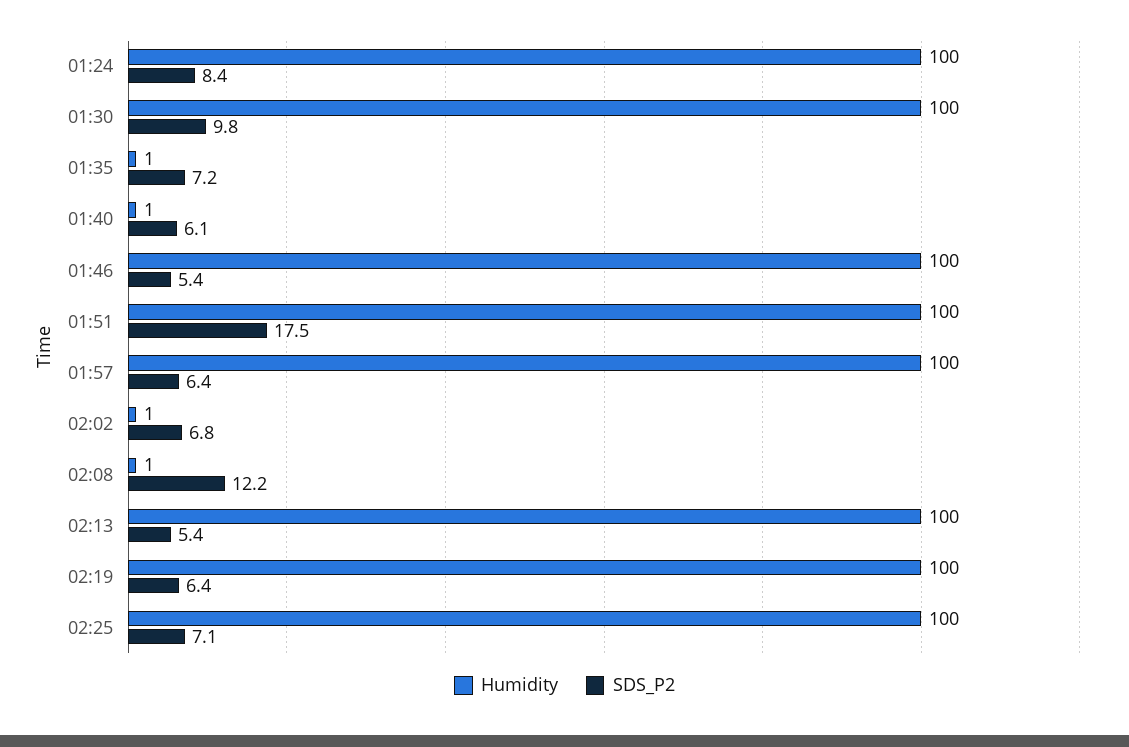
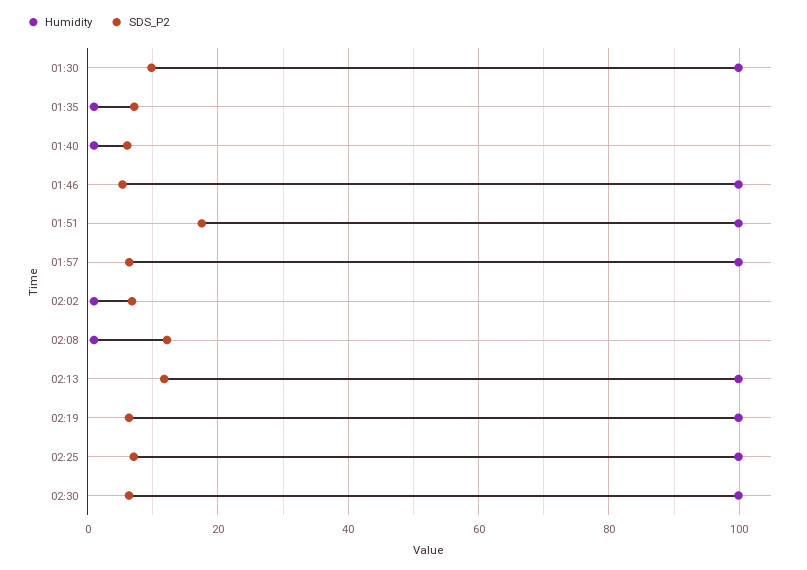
Humidity, 01:24: 100 -> none
SDS_P2, 01:24: 8.4 -> none
SDS_P2, 02:13: 5.4 -> 12
Humidity, 02:30: none -> 100
SDS_P2, 02:30: none -> 6

